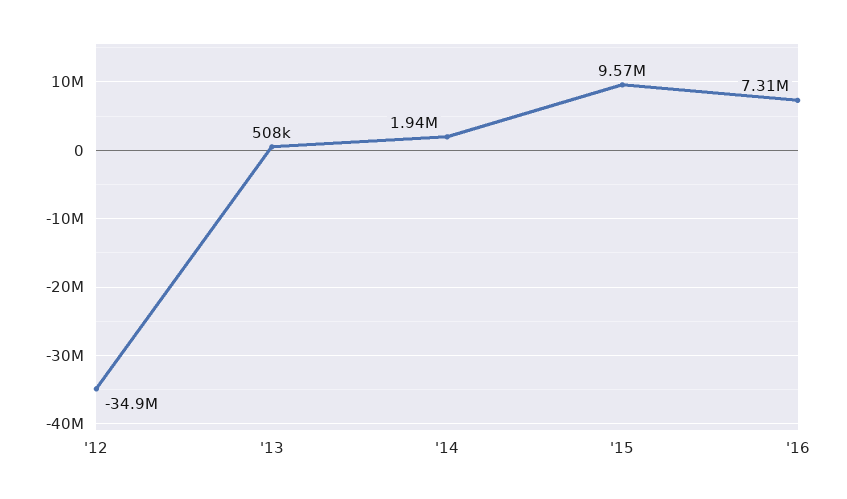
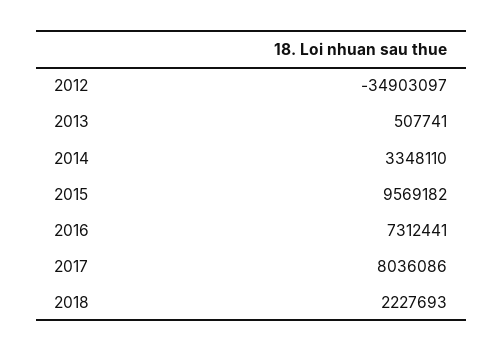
'14: 1940000 -> 3348110
2017: none -> 8036086
2018: none -> 2227693

